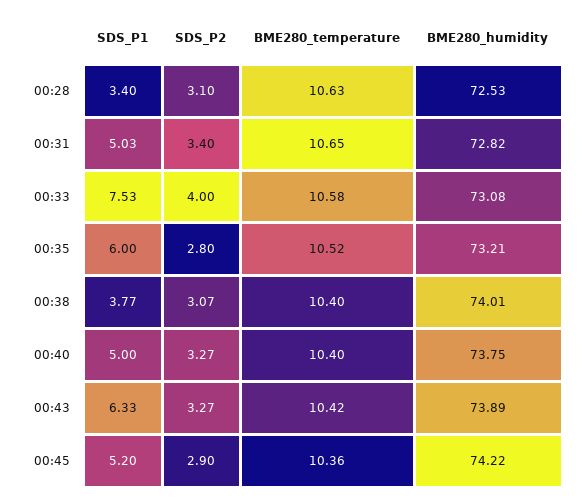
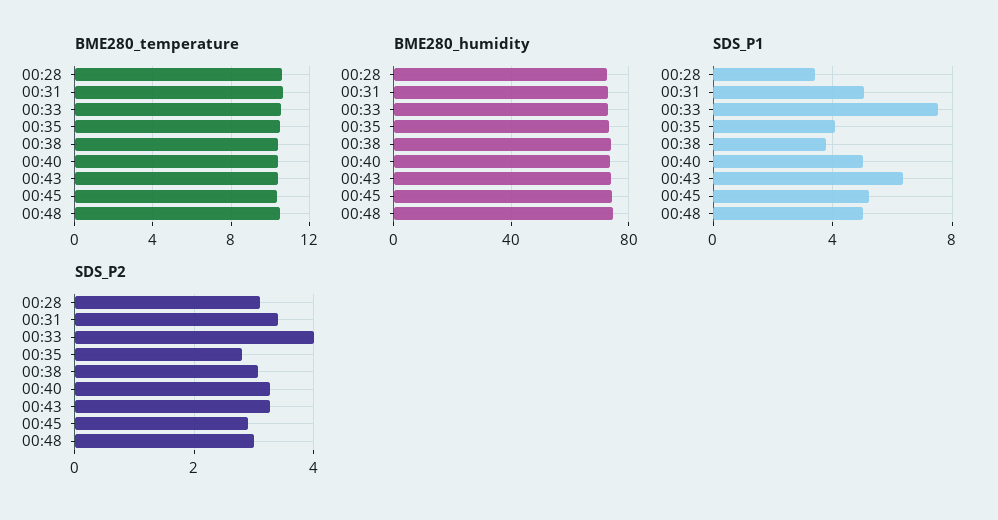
SDS_P1, 00:35: 6 -> 4
BME280_temperature, 00:48: none -> 10.5
BME280_humidity, 00:48: none -> 75
SDS_P1, 00:48: none -> 5
SDS_P2, 00:48: none -> 3

